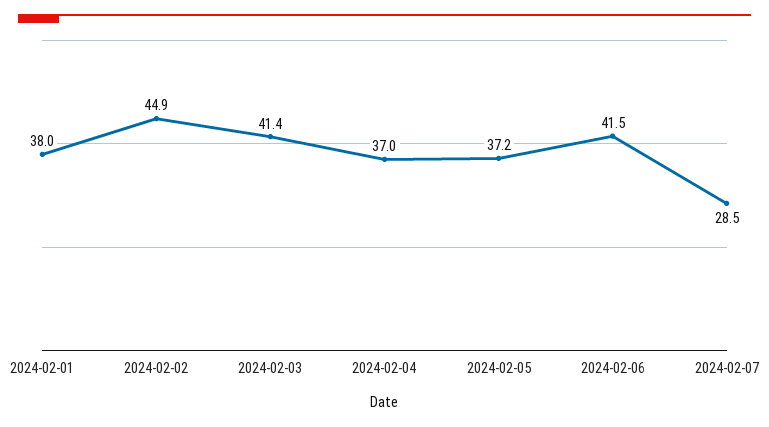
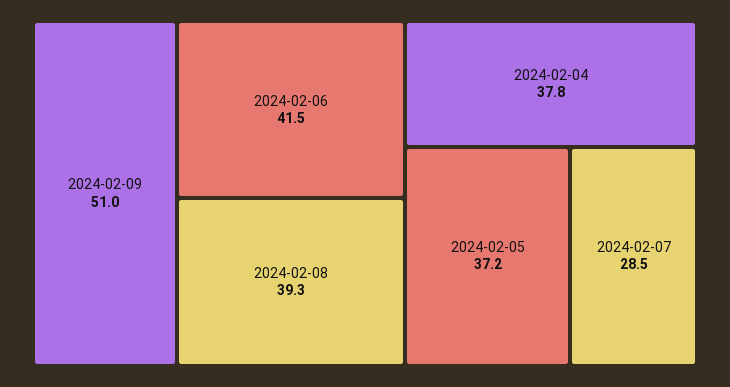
2024-02-01: 38 -> none
2024-02-02: 44.9 -> none
2024-02-03: 41.4 -> none
2024-02-04: 37 -> 37.8
2024-02-09: none -> 51
2024-02-08: none -> 39.3

